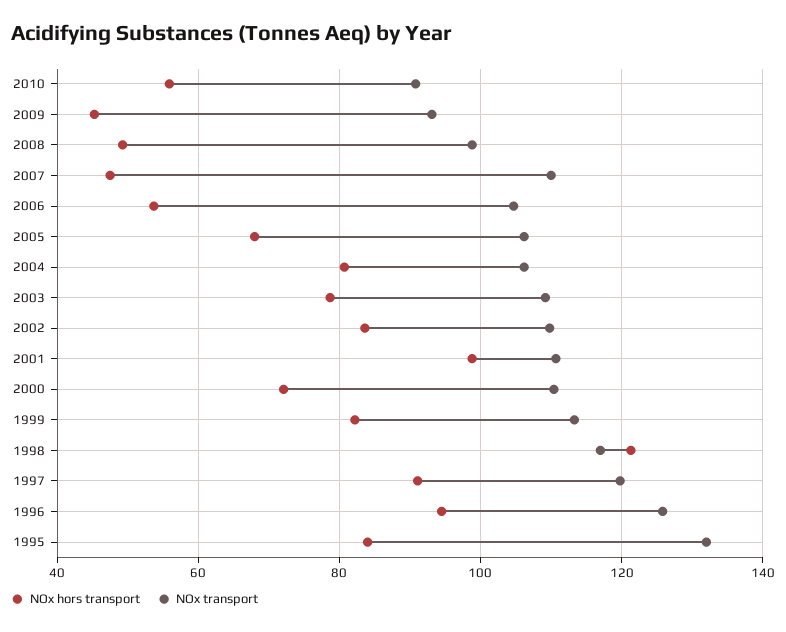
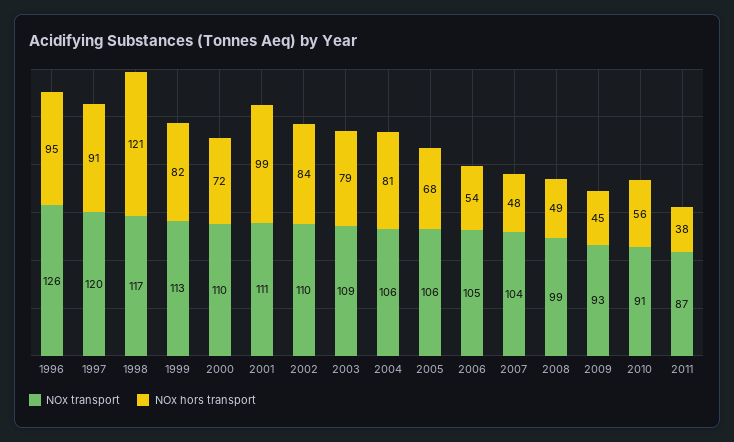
NOx transport, 2007: 110 -> 104
NOx hors transport, 1995: 84 -> none
NOx transport, 1995: 132 -> none
NOx transport, 2011: none -> 87
NOx hors transport, 2011: none -> 38

